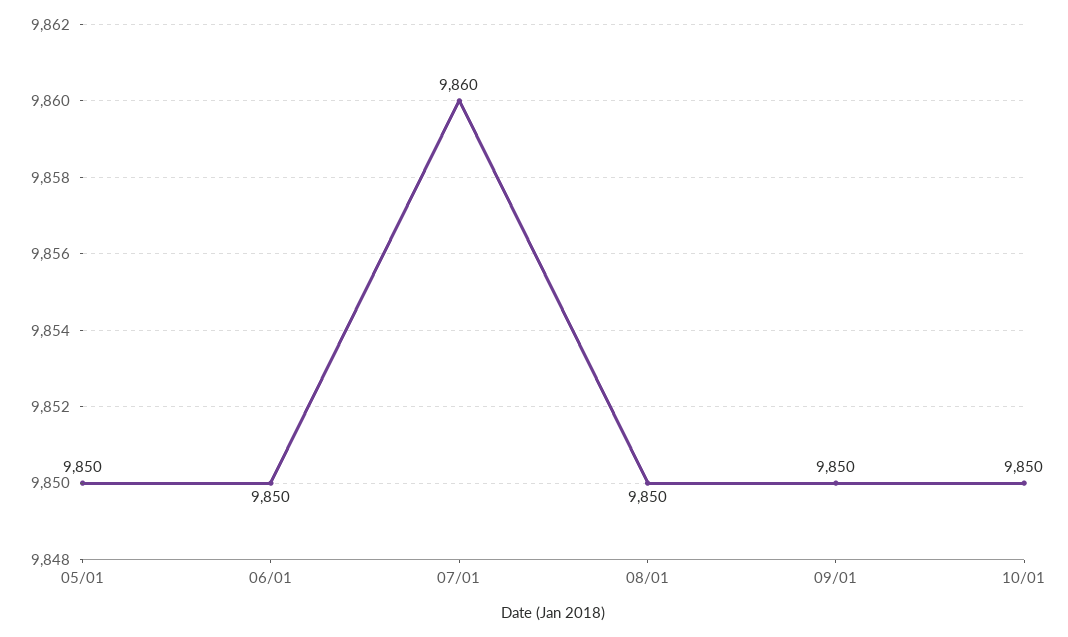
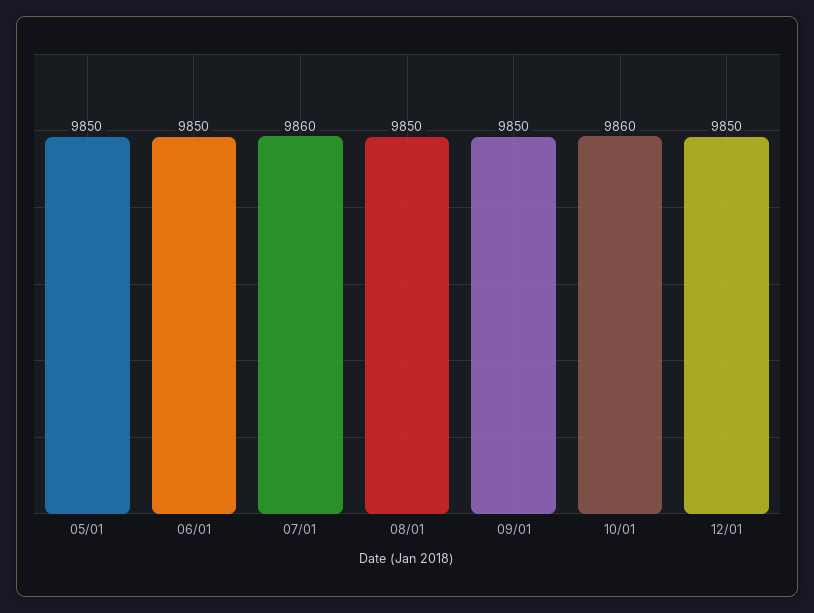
10/01: 9850 -> 9860
12/01: none -> 9850

